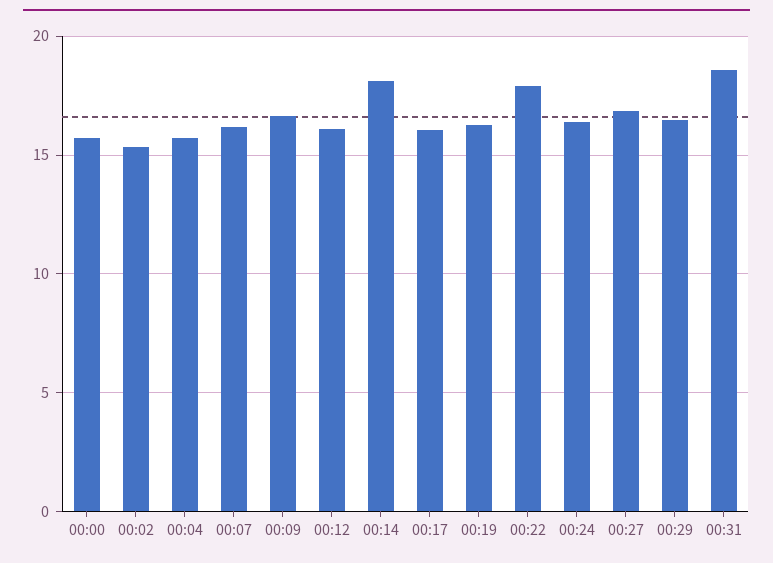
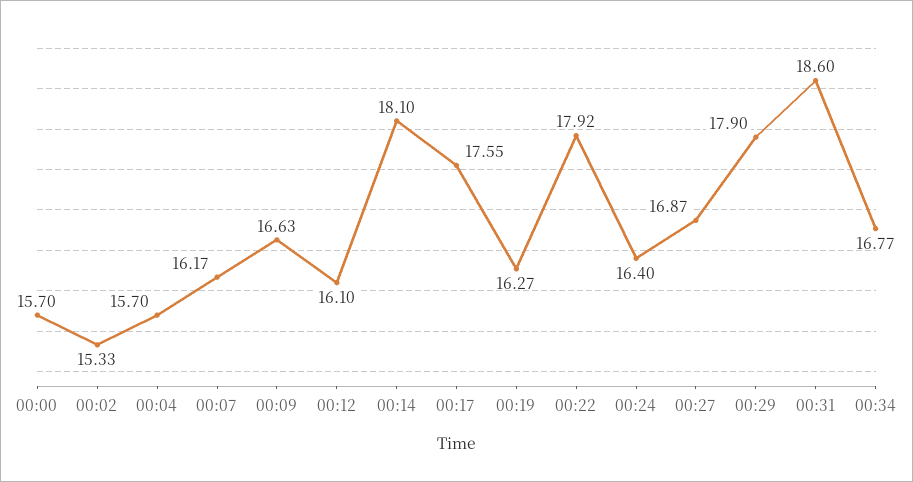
00:17: 16 -> 17.55
00:29: 16.5 -> 17.9
00:34: none -> 16.77

